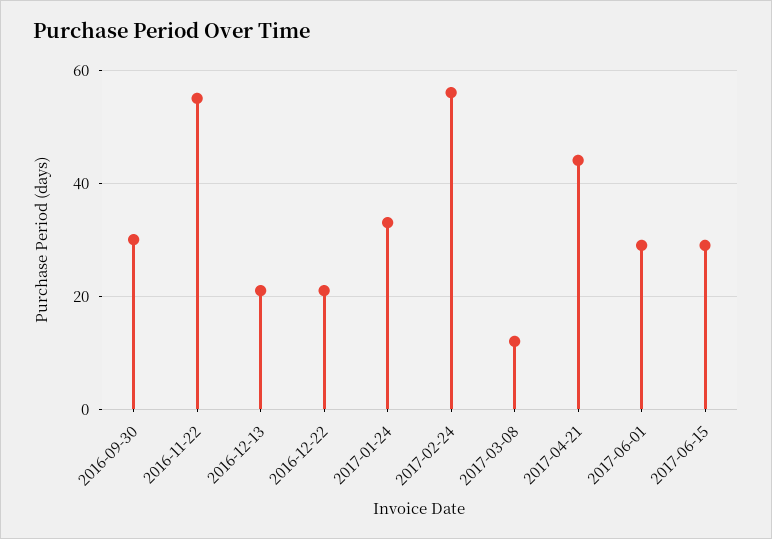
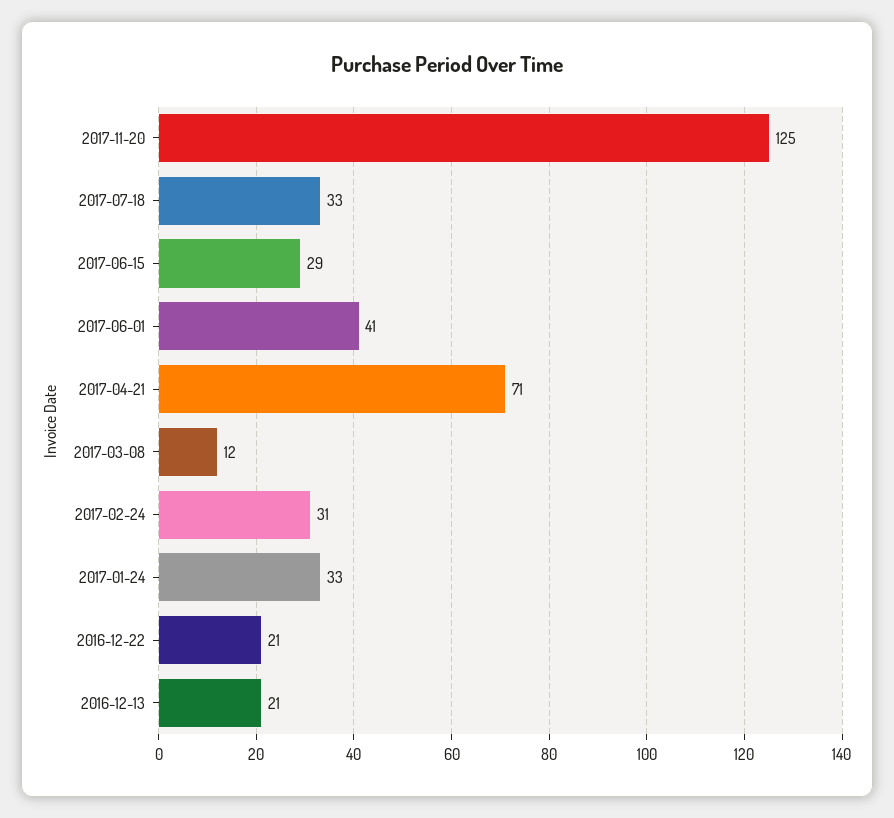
2016-09-30: 30 -> none
2016-11-22: 55 -> none
2017-02-24: 55 -> 31
2017-04-21: 45 -> 71
2017-06-01: 30 -> 41
2017-11-20: none -> 125
2017-07-18: none -> 33

